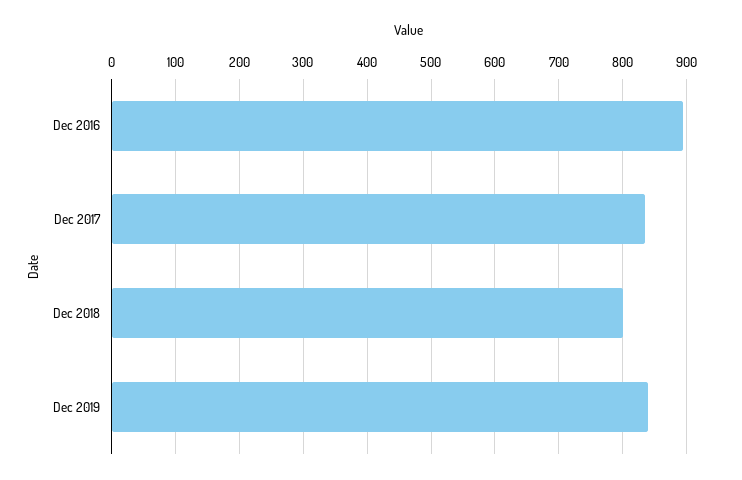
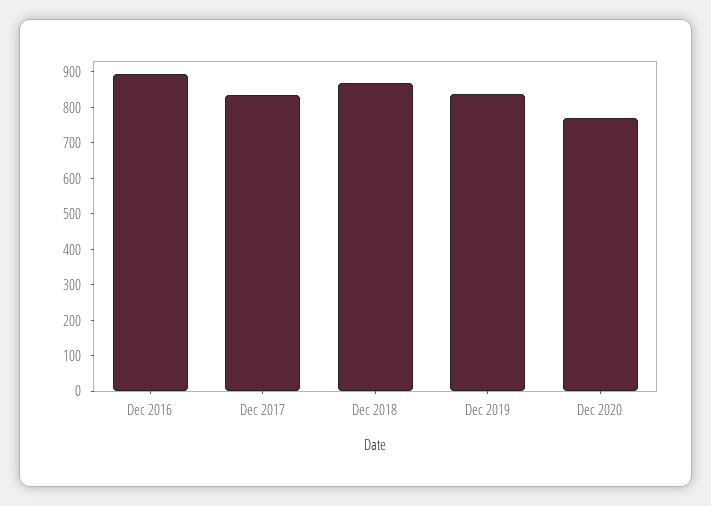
Dec 2018: 800 -> 875
Dec 2020: none -> 775

